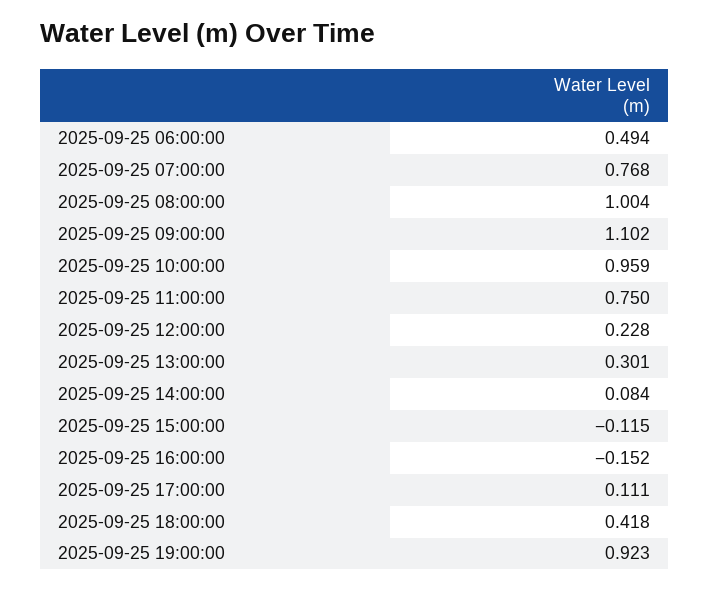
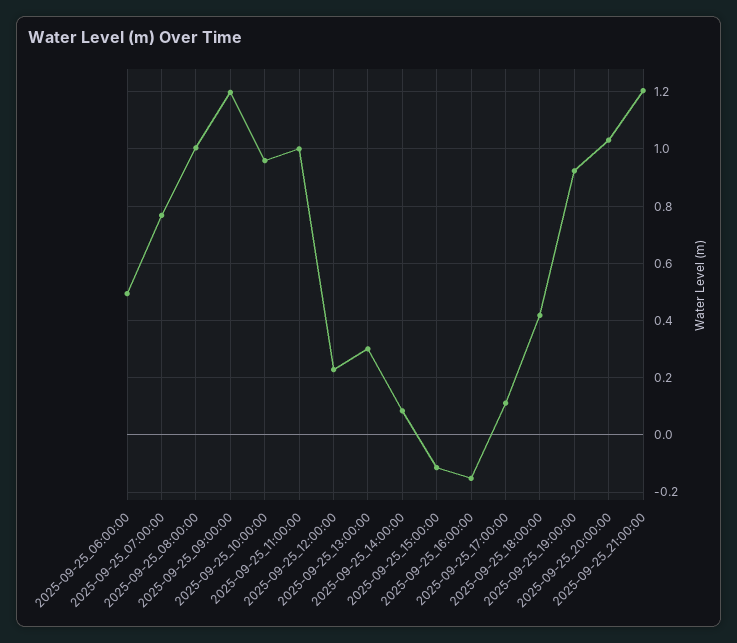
2025-09-25 09:00:00: 1.102 -> 1.2
2025-09-25 11:00:00: 0.75 -> 1
2025-09-25_20:00:00: none -> 1.025
2025-09-25_21:00:00: none -> 1.2

